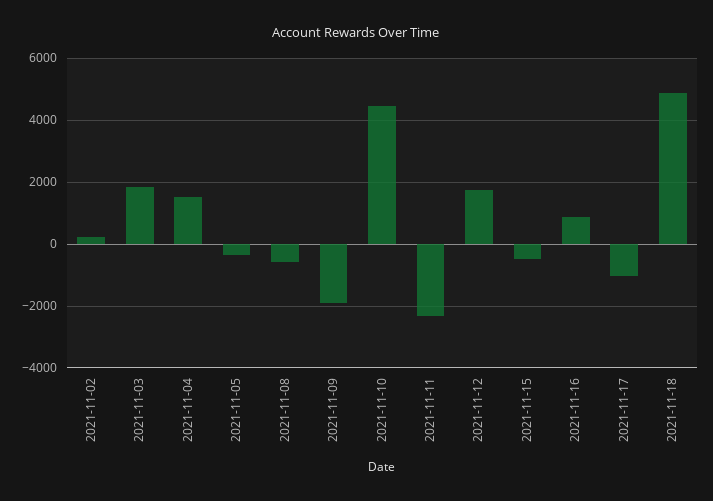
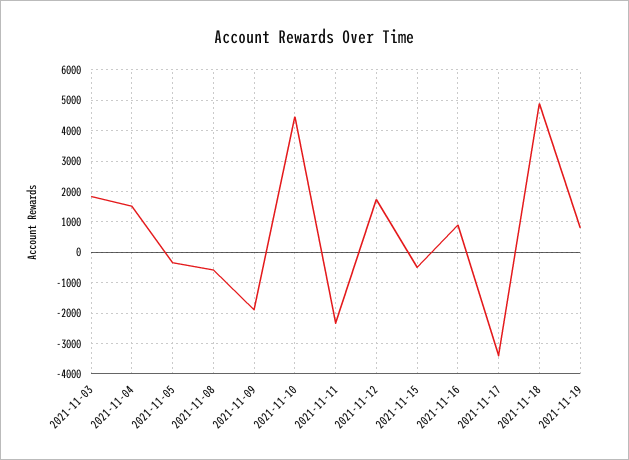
2021-11-02: 200 -> none
2021-11-17: -1000 -> -3400
2021-11-19: none -> 800

